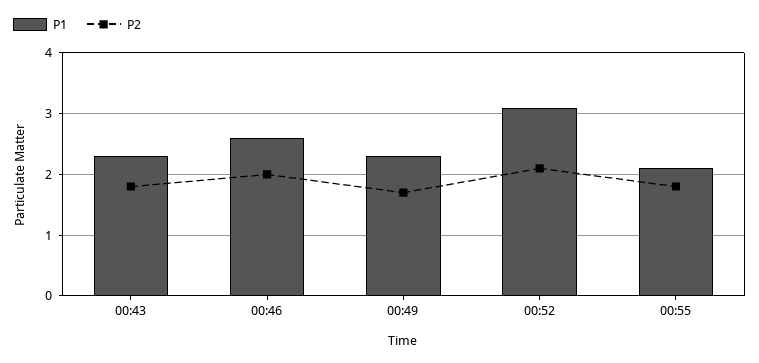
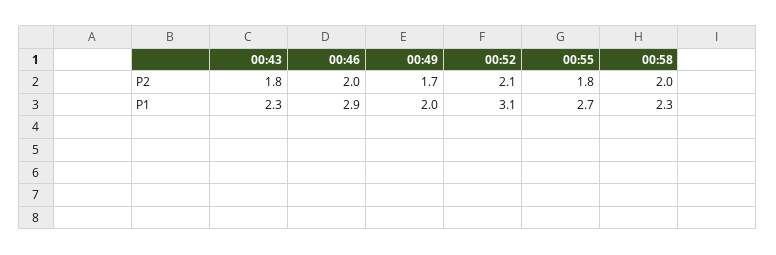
P1, 00:46: 2.6 -> 2.9
P1, 00:49: 2.3 -> 2
P1, 00:55: 2.1 -> 2.7
P2, 00:58: none -> 2
P1, 00:58: none -> 2.3

